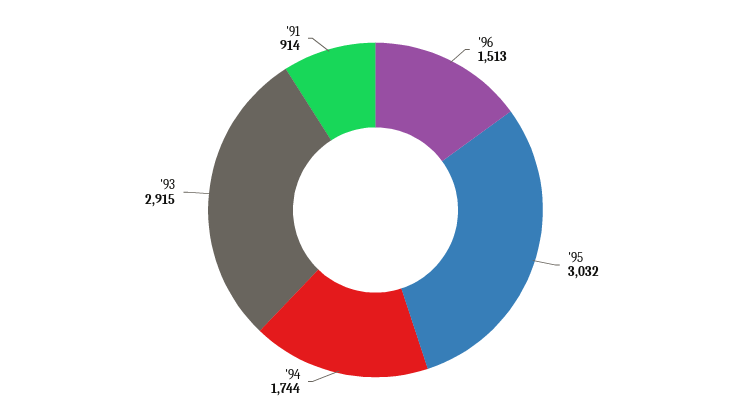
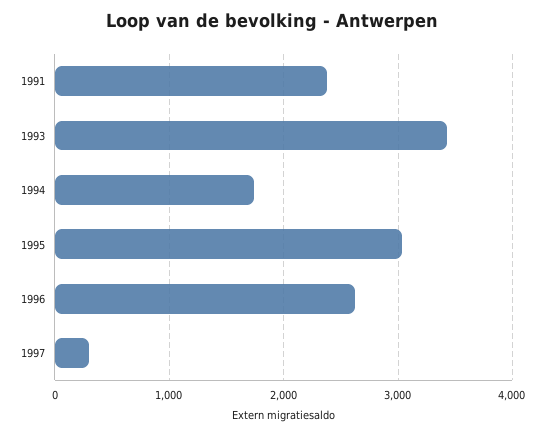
'96: 1513 -> 2600
'93: 2915 -> 3400
'91: 914 -> 2400
1997: none -> 300

